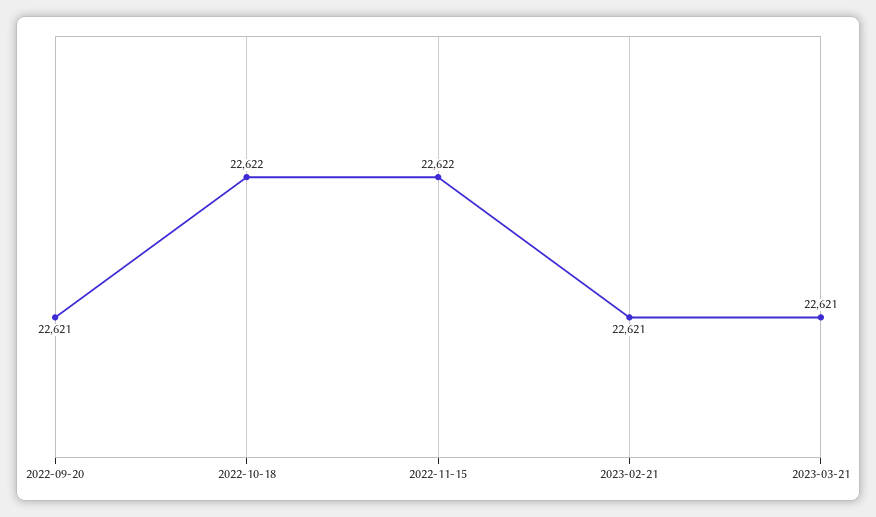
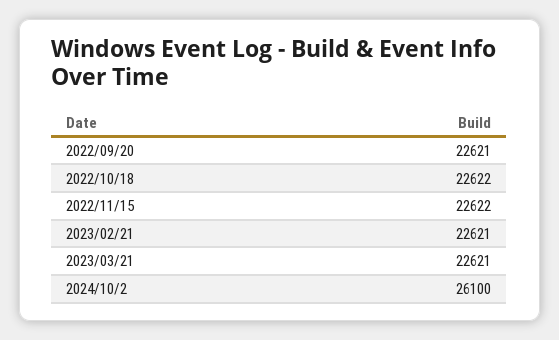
2024/10/2: none -> 26100

